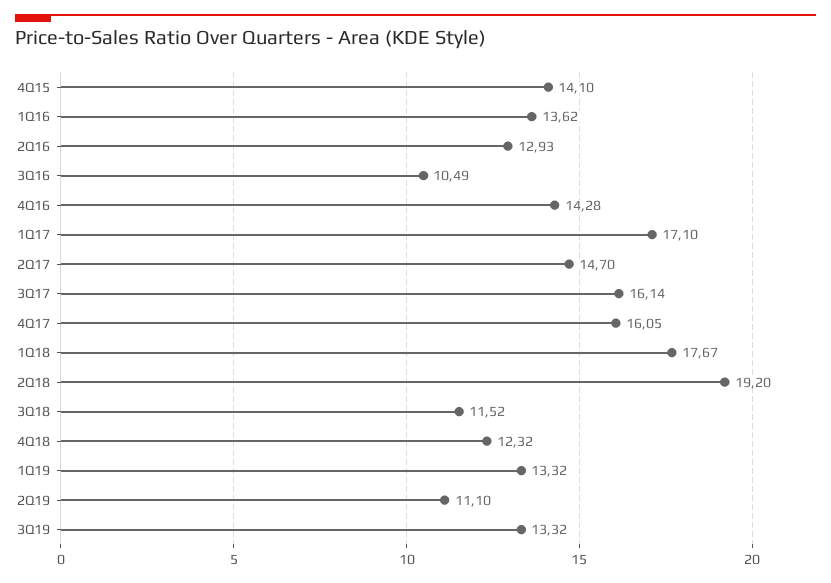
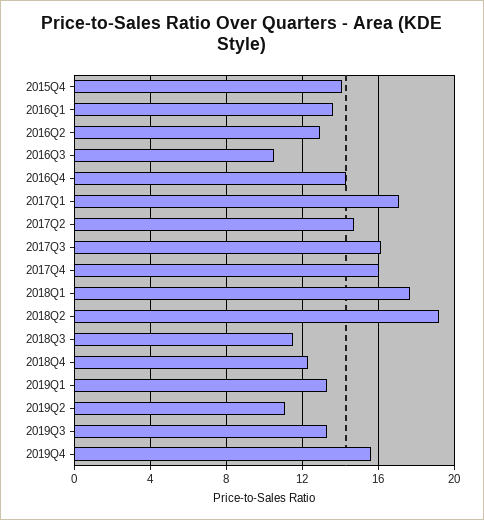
2019Q4: none -> 15.5

